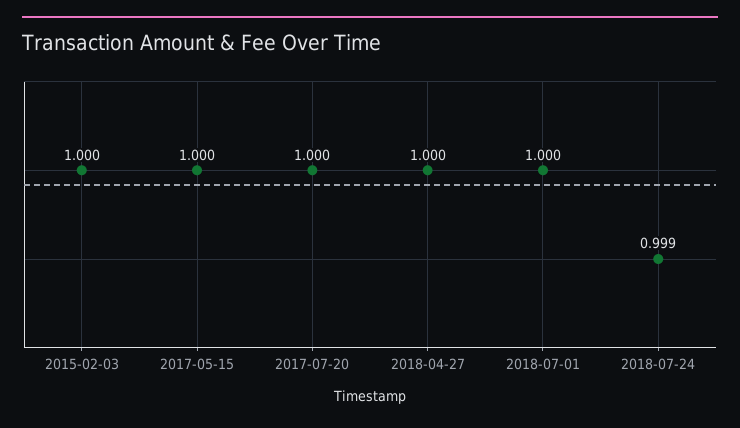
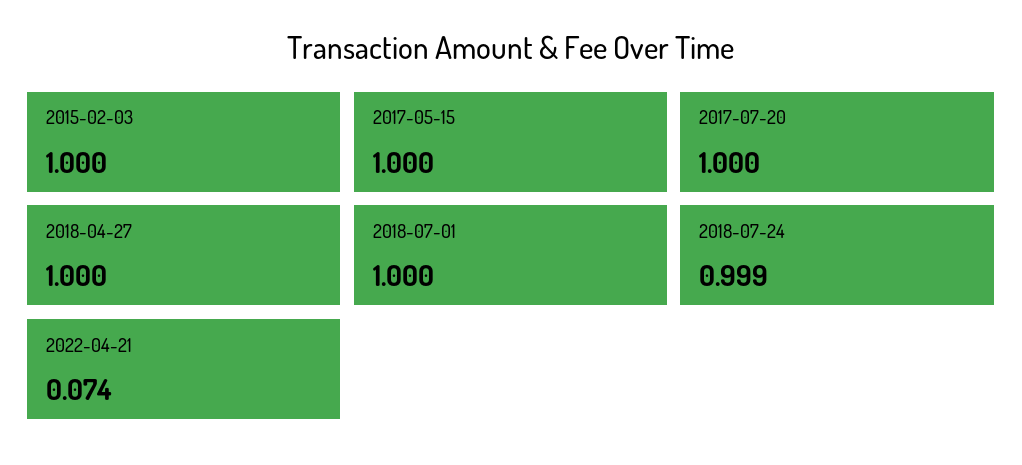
2022-04-21: none -> 0.074

